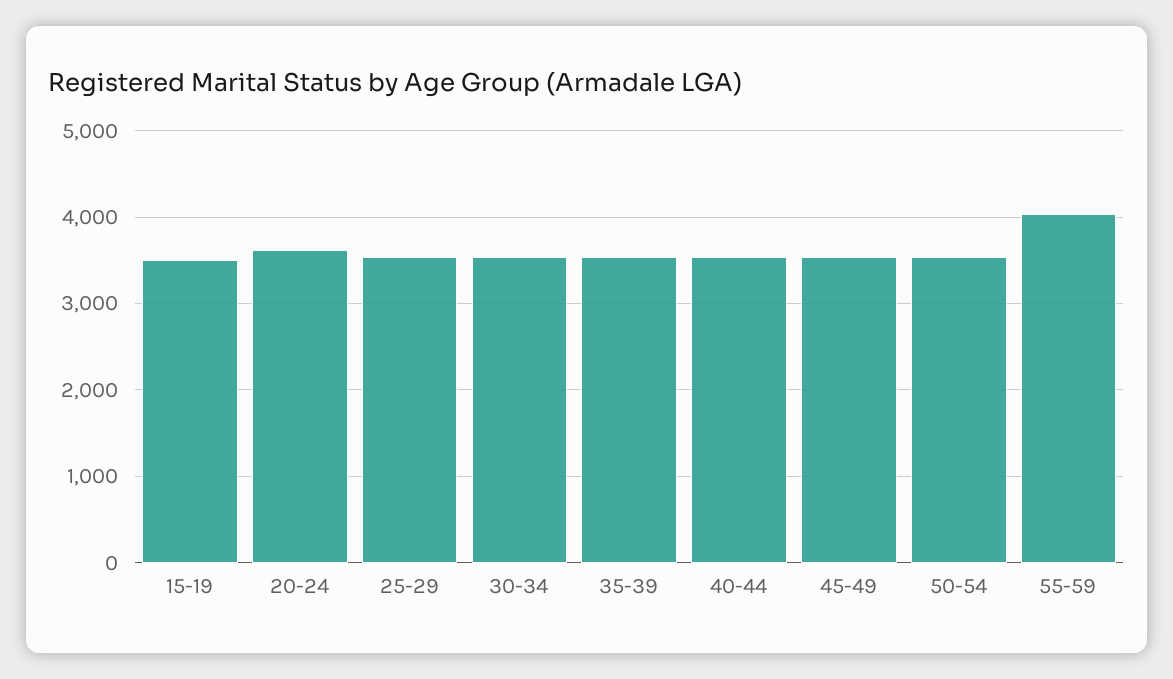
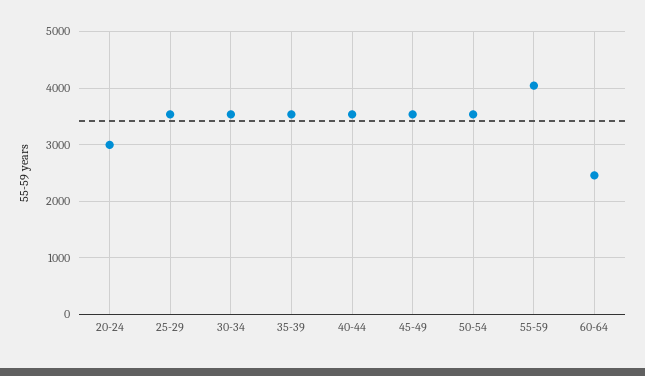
15-19: 3500 -> none
20-24: 3600 -> 3000
60-64: none -> 2400

